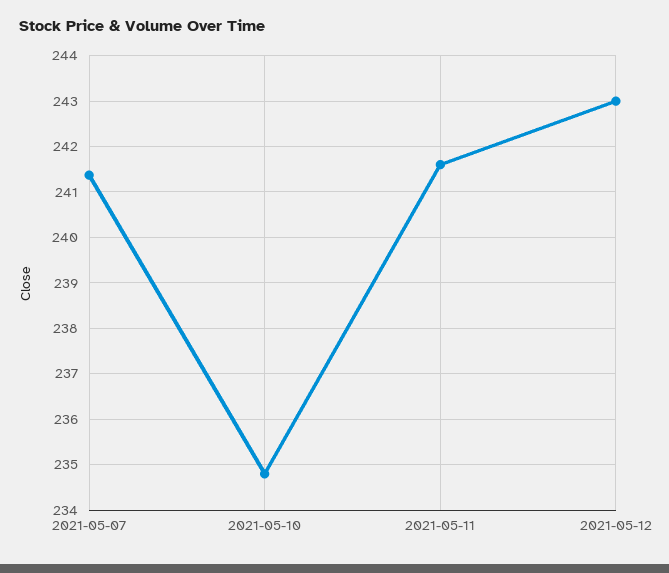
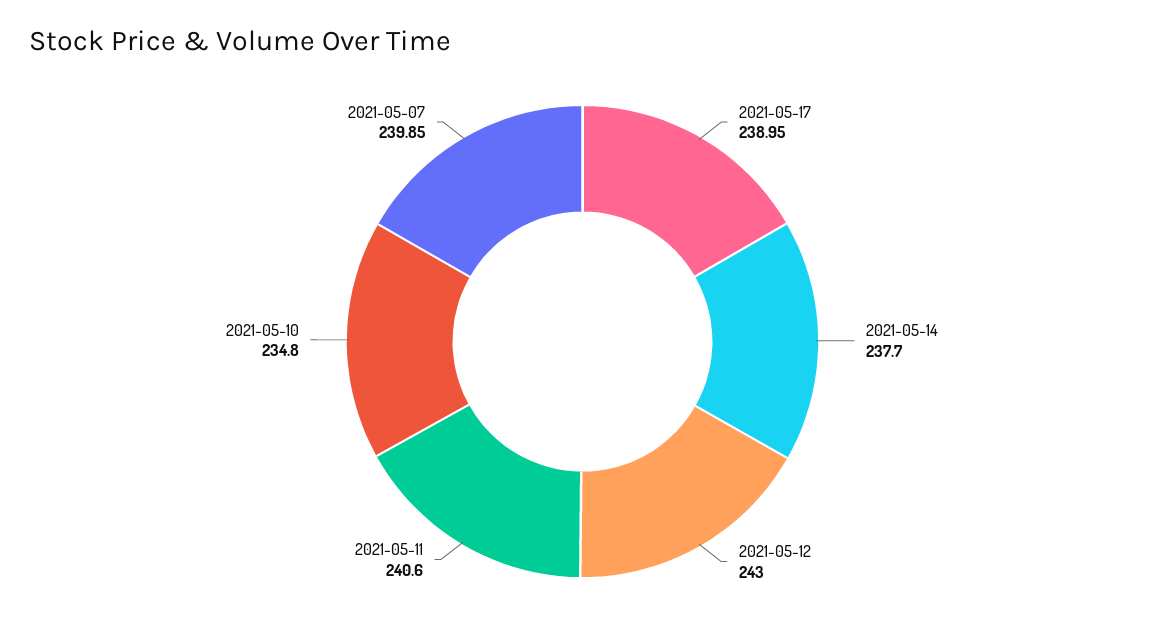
2021-05-07: 241.4 -> 239.85
2021-05-11: 241.6 -> 240.6
2021-05-17: none -> 238.95
2021-05-14: none -> 237.7

